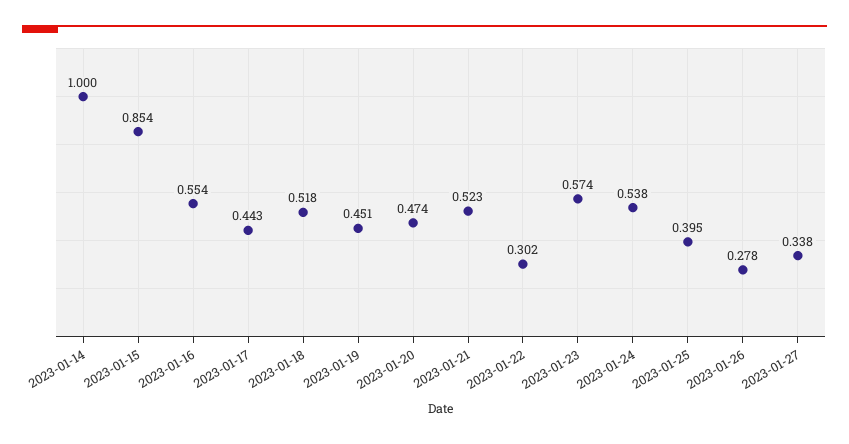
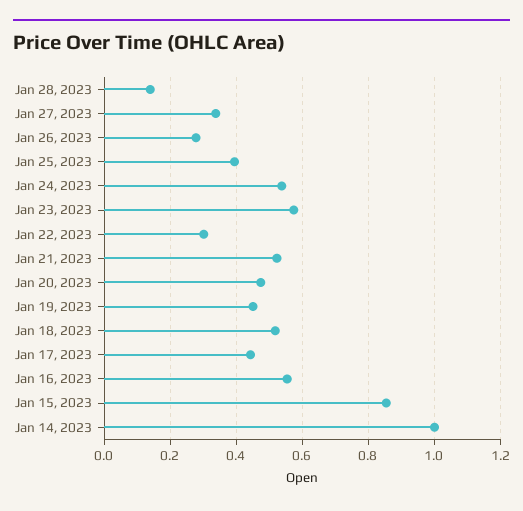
Jan 28, 2023: none -> 0.14

